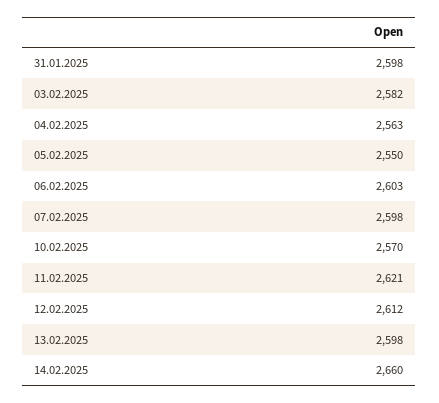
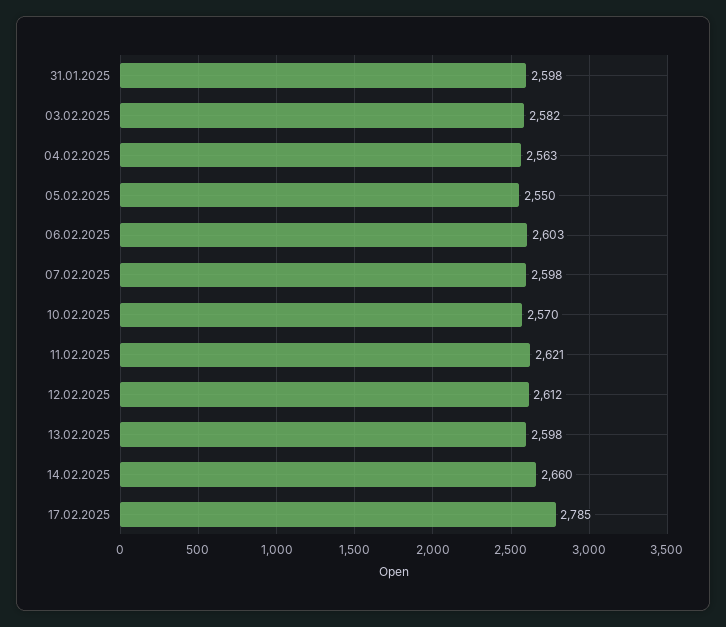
17.02.2025: none -> 2785

